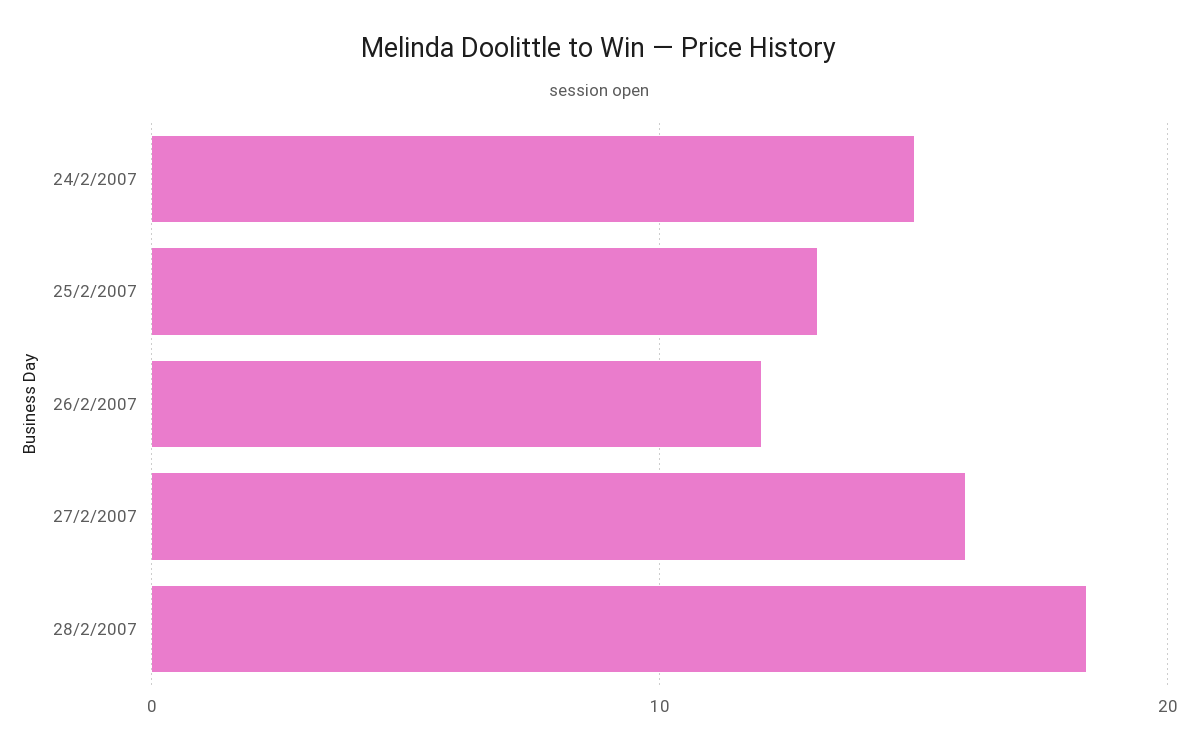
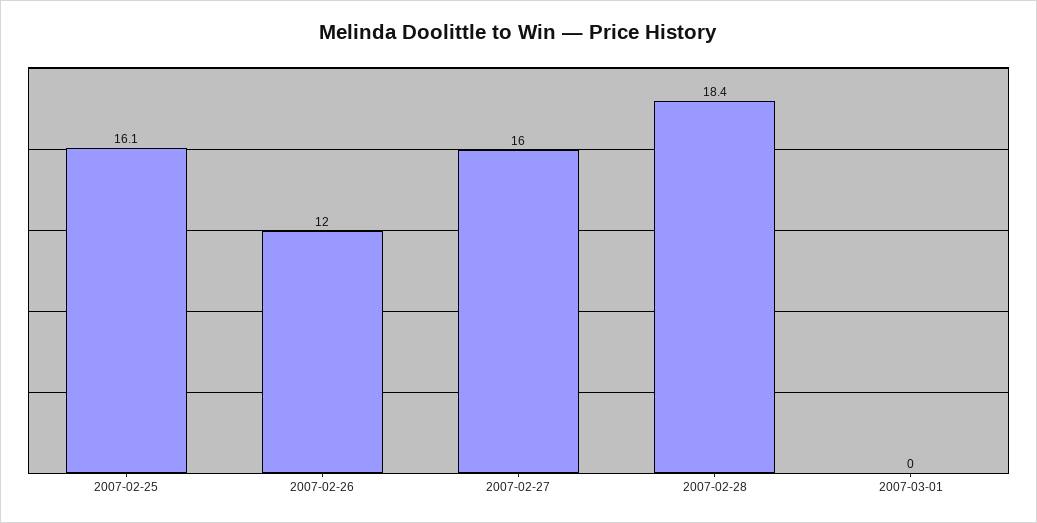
24/2/2007: 15 -> none
25/2/2007: 13 -> 16.1
2007-03-01: none -> 0

